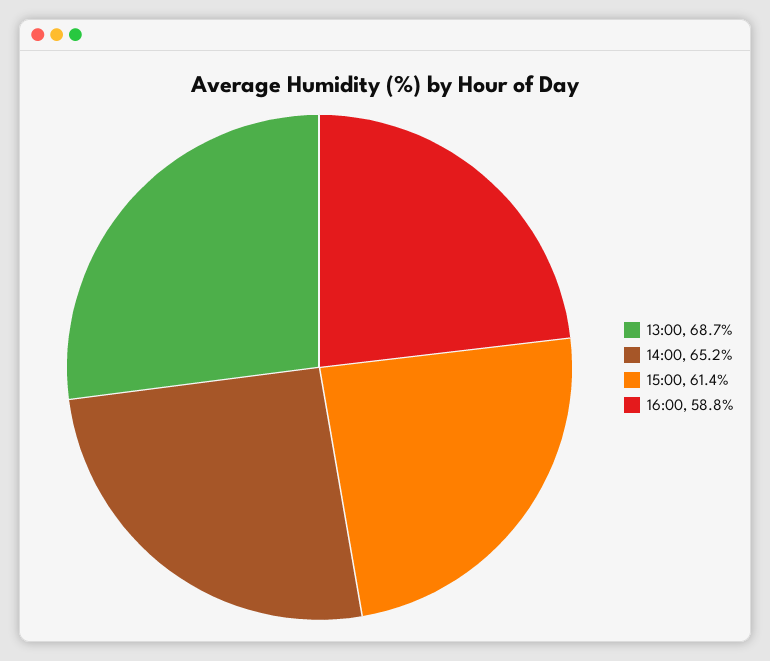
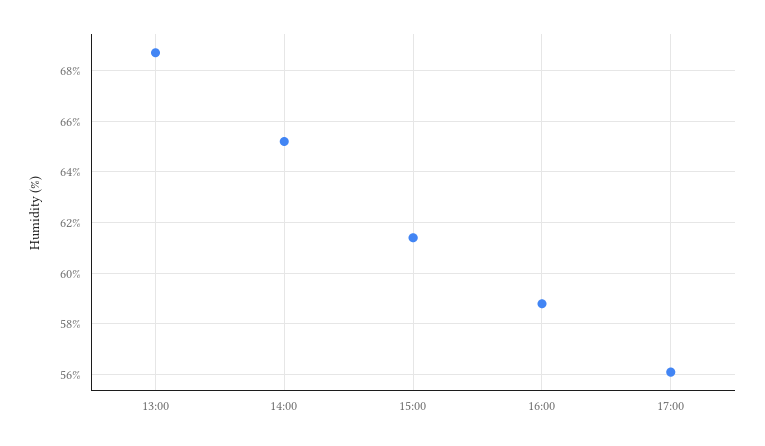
17:00: none -> 56

